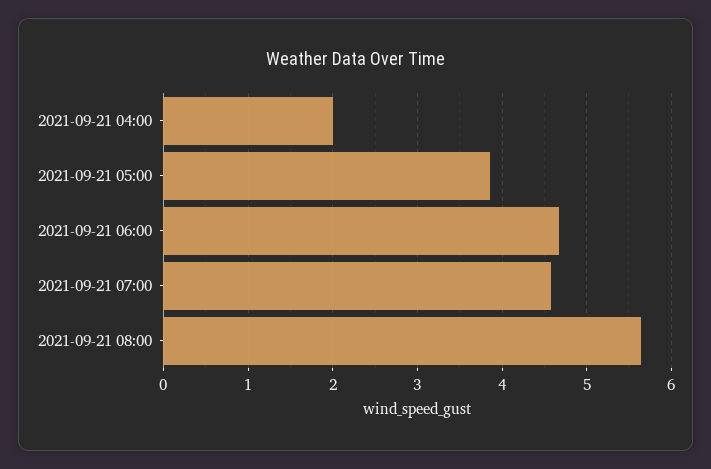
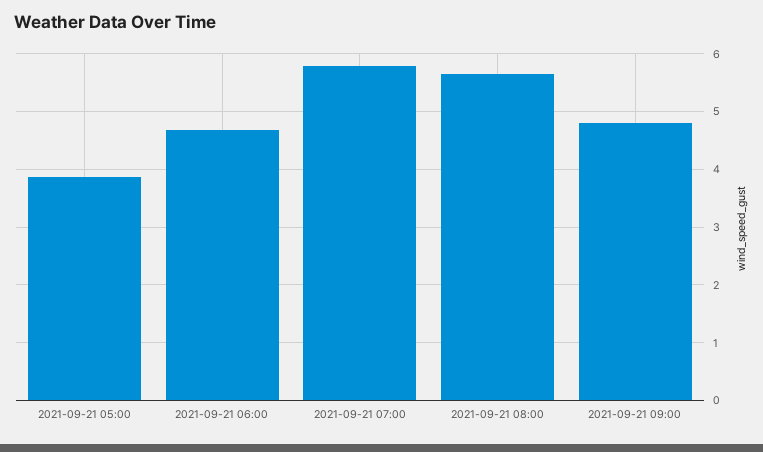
2021-09-21 04:00: 2 -> none
2021-09-21 07:00: 4.6 -> 5.8
2021-09-21 09:00: none -> 4.8

